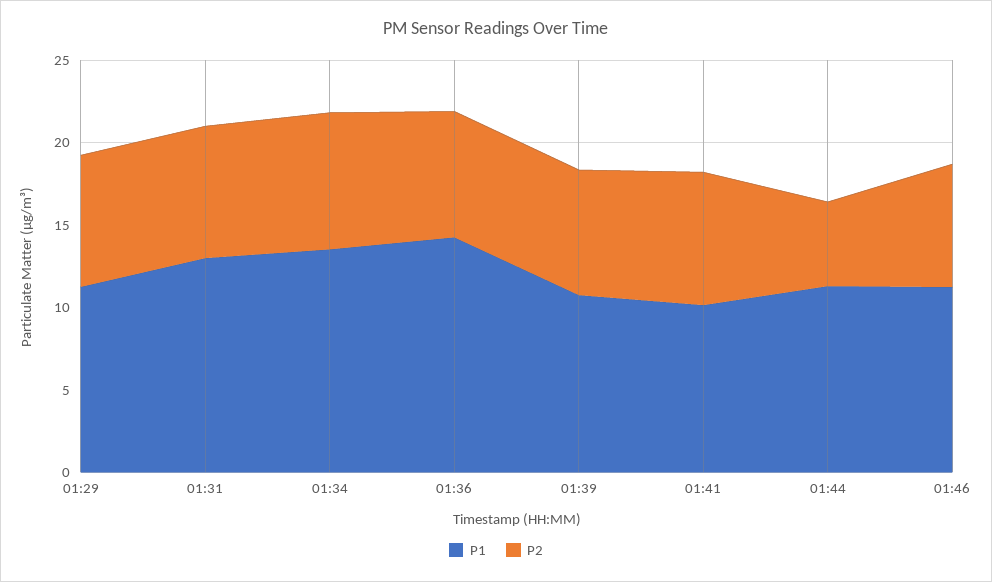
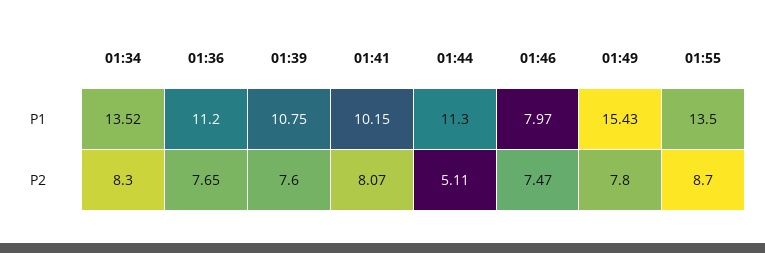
P1, 01:29: 11 -> none
P2, 01:29: 8 -> none
P1, 01:31: 13 -> none
P2, 01:31: 8 -> none
P1, 01:36: 14 -> 11.2
P1, 01:46: 11 -> 7.97
P1, 01:49: none -> 15.43
P1, 01:55: none -> 13.5
P2, 01:49: none -> 7.8
P2, 01:55: none -> 8.7

